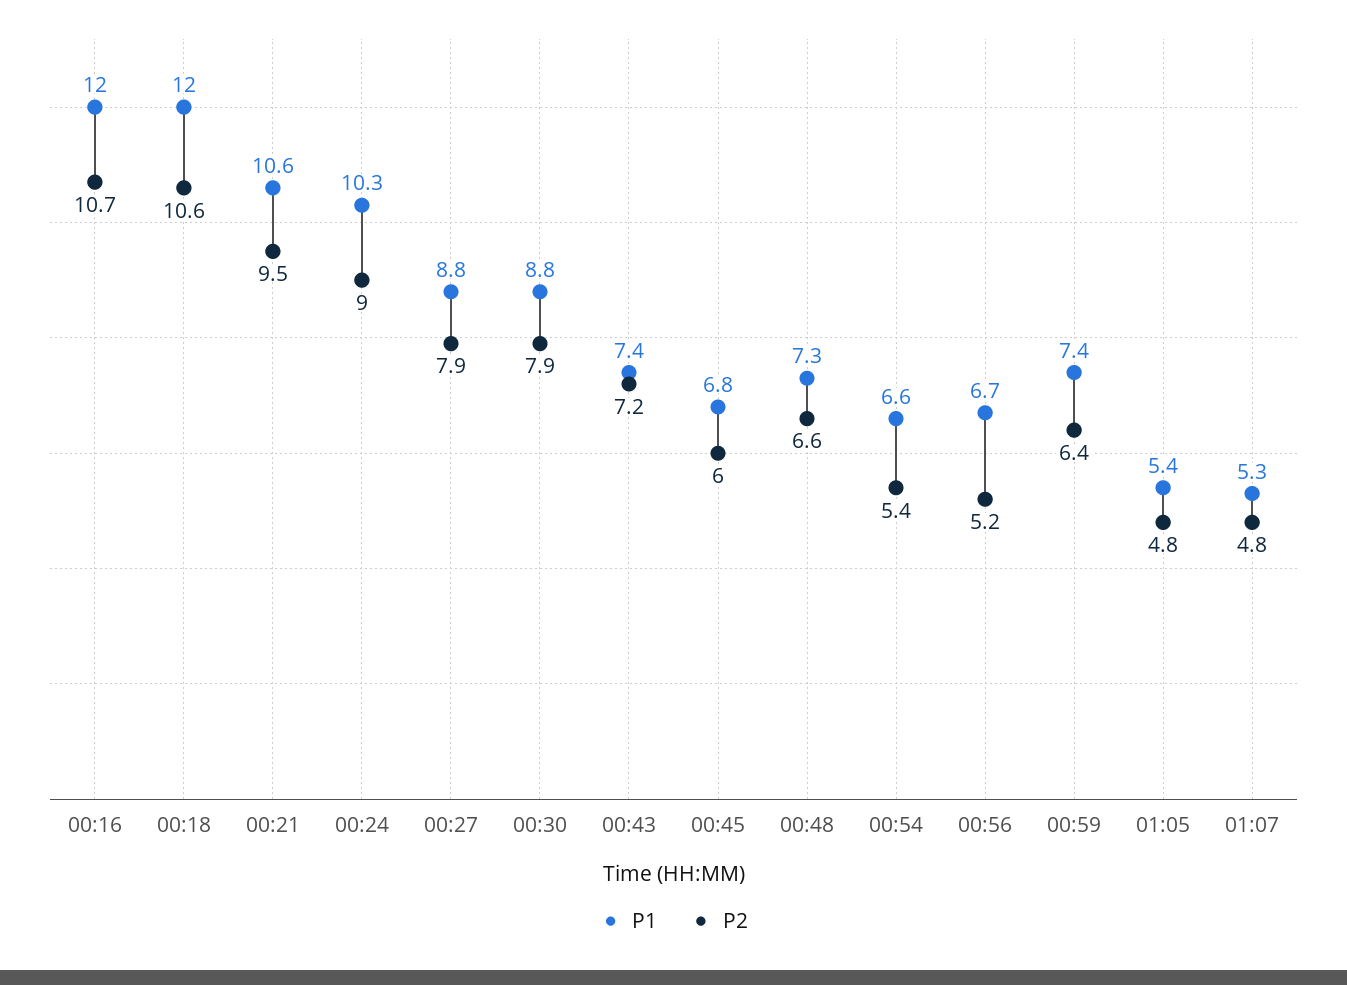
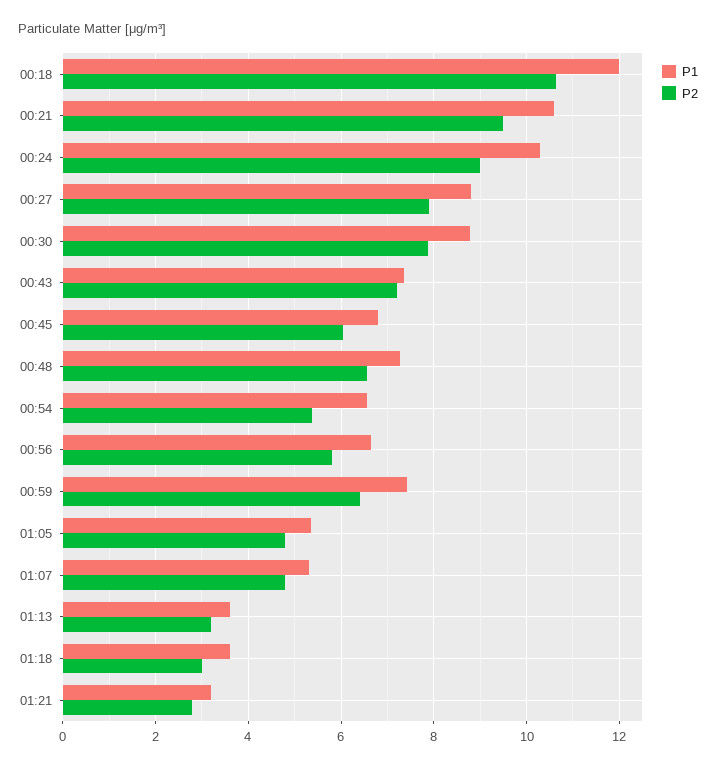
P1, 00:16: 12 -> none
P2, 00:16: 10.7 -> none
P2, 00:56: 5.2 -> 5.8
P1, 01:13: none -> 3.6
P2, 01:13: none -> 3.2
P1, 01:18: none -> 3.6
P2, 01:18: none -> 3
P1, 01:21: none -> 3.2
P2, 01:21: none -> 2.8

